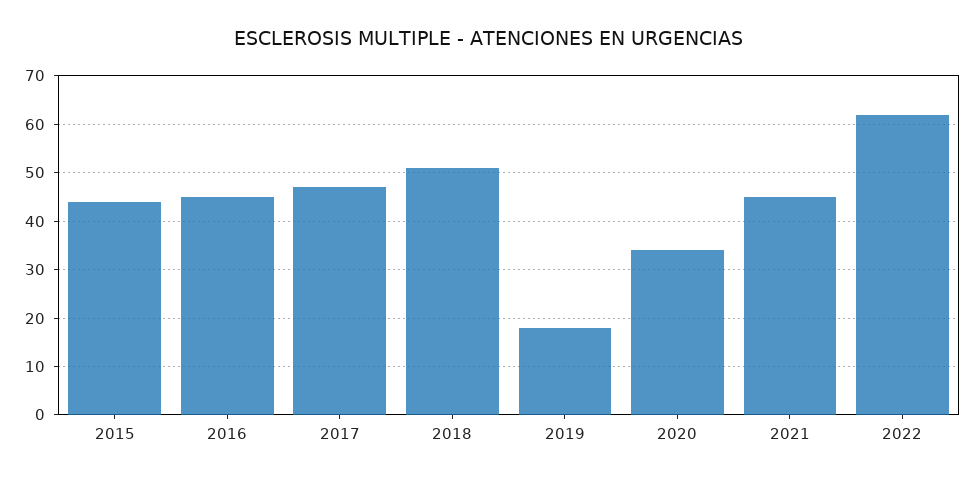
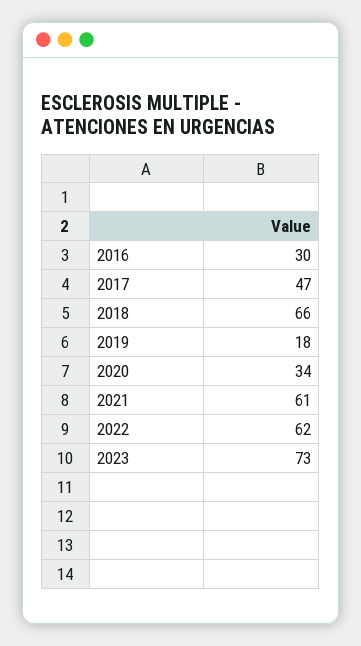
2015: 45 -> none
2016: 45 -> 30
2018: 50 -> 66
2021: 45 -> 61
2023: none -> 73

